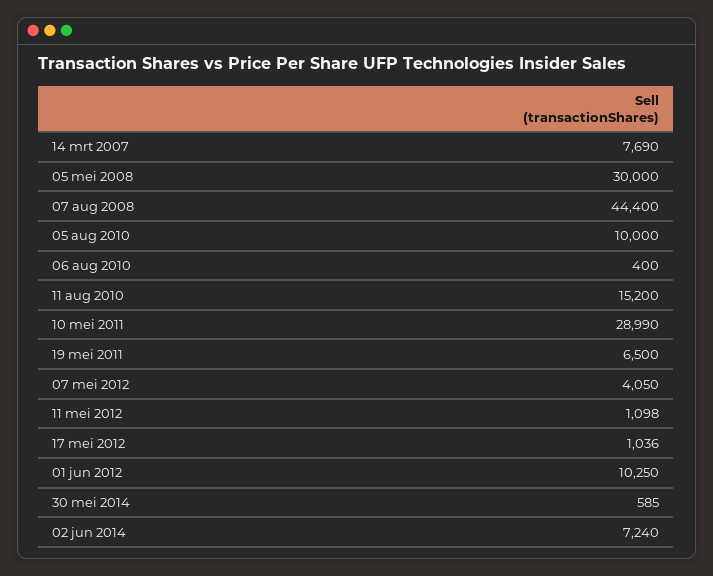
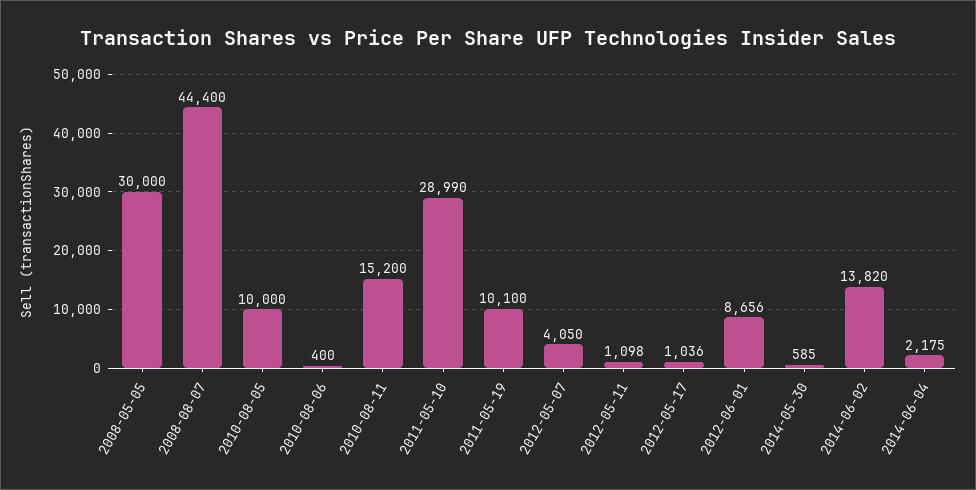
14 mrt 2007: 7690 -> none
19 mei 2011: 6500 -> 10100
01 jun 2012: 10250 -> 8656
02 jun 2014: 7240 -> 13820
2014-06-04: none -> 2175

